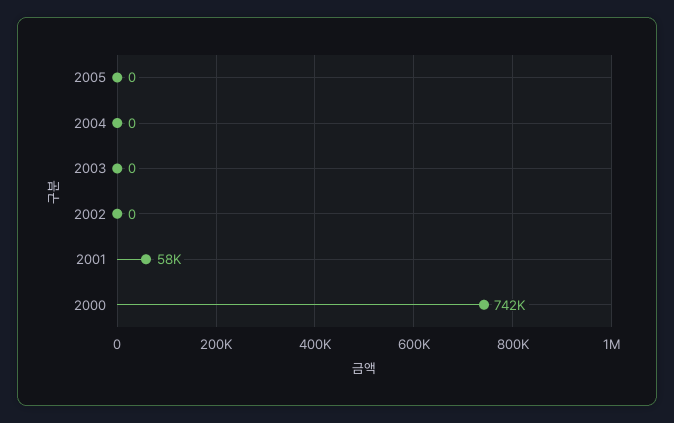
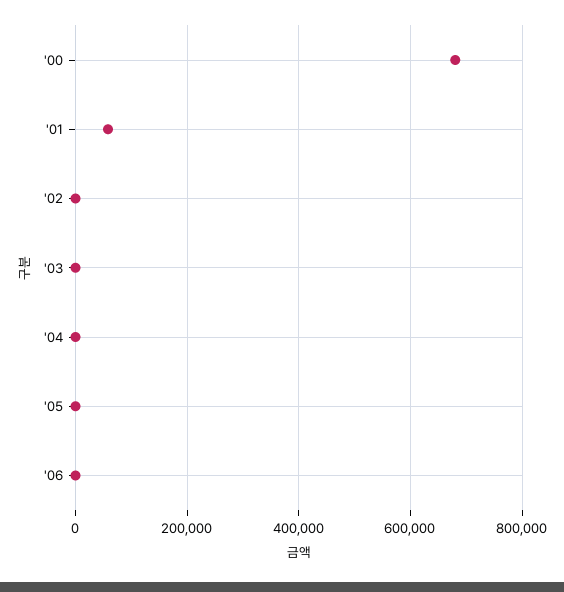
2000: 742000 -> 680000
'06: none -> 0

